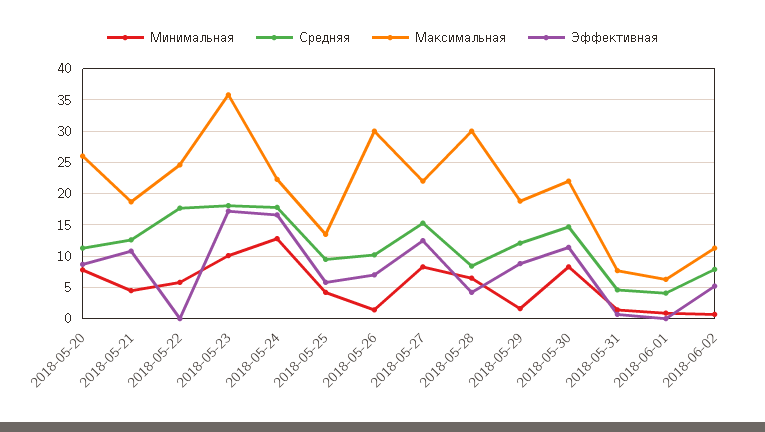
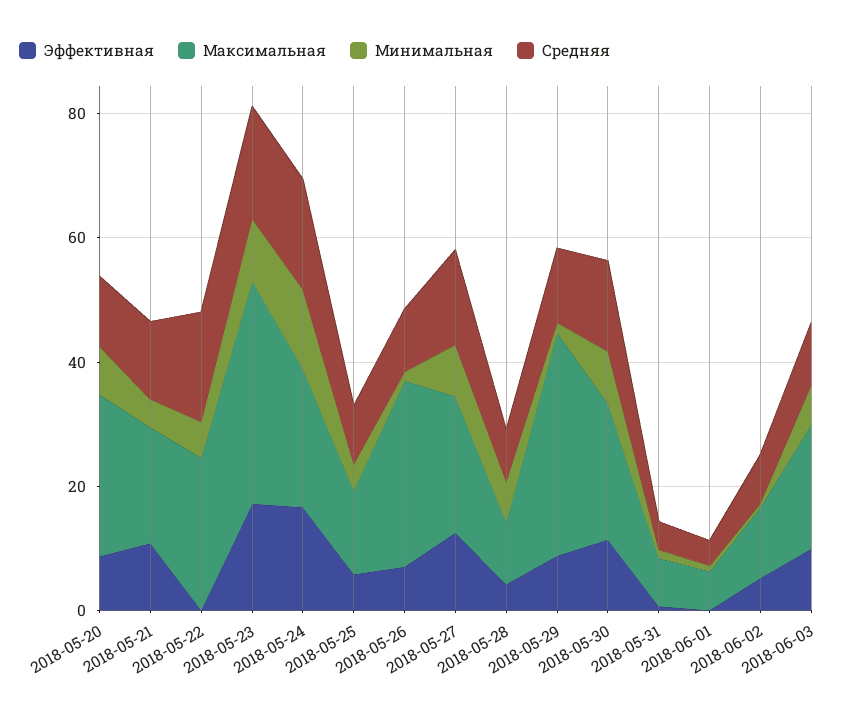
Максимальная, 2018-05-28: 30 -> 10
Максимальная, 2018-05-29: 19 -> 35
Эффективная, 2018-06-03: none -> 10
Максимальная, 2018-06-03: none -> 20
Минимальная, 2018-06-03: none -> 5
Средняя, 2018-06-03: none -> 10

